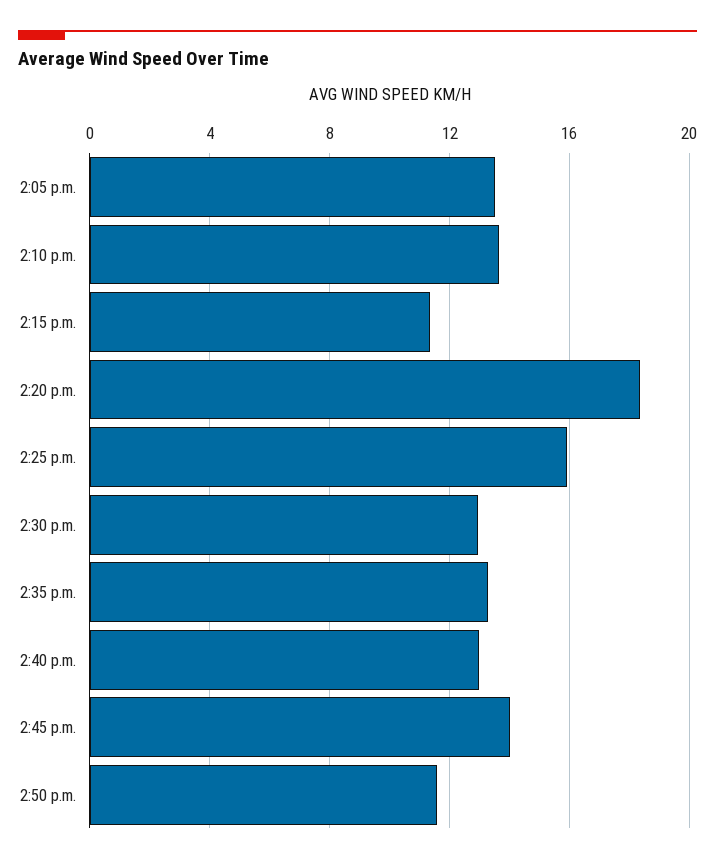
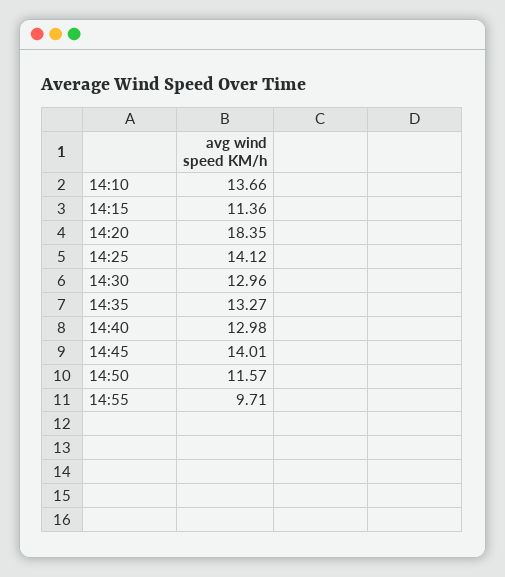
2:05 p.m.: 13.5 -> none
2:25 p.m.: 16 -> 14.12
14:55: none -> 9.71

